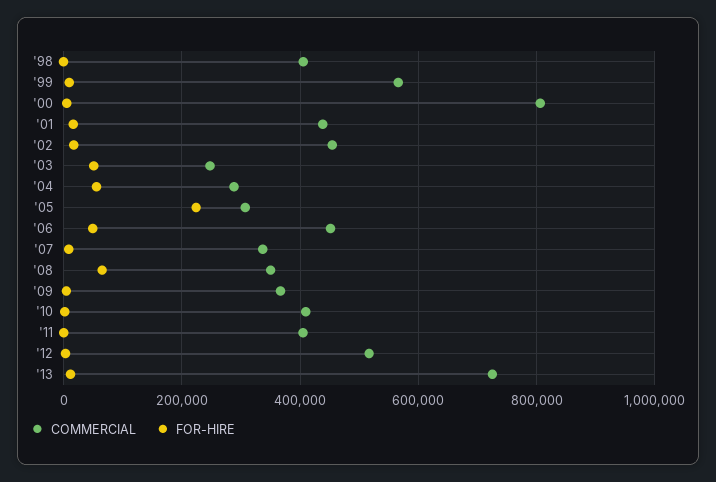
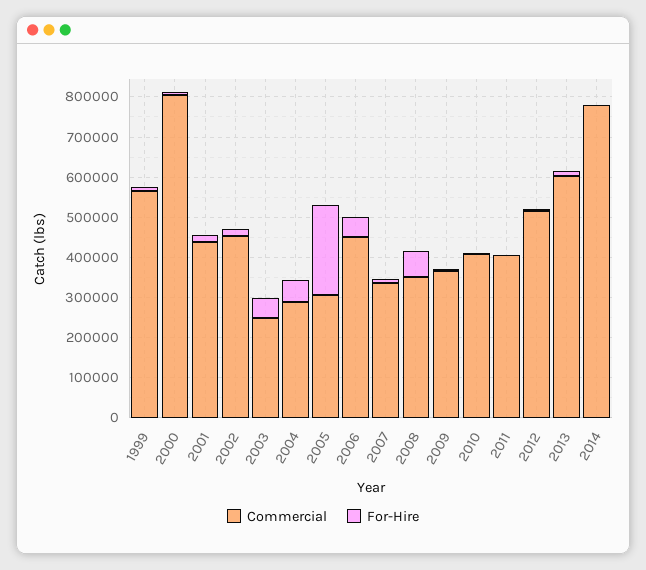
COMMERCIAL, '98: 400000 -> none
FOR-HIRE, '98: 0 -> none
COMMERCIAL, '13: 720000 -> 600000
COMMERCIAL, 2014: none -> 780000
FOR-HIRE, 2014: none -> 0

